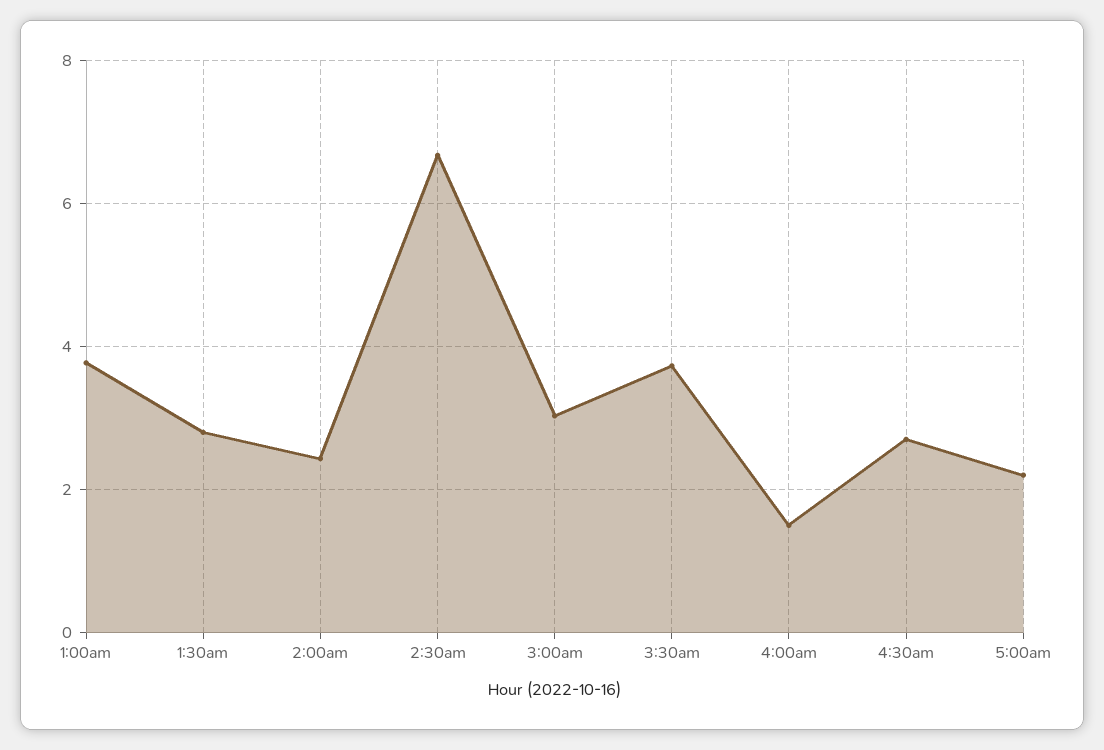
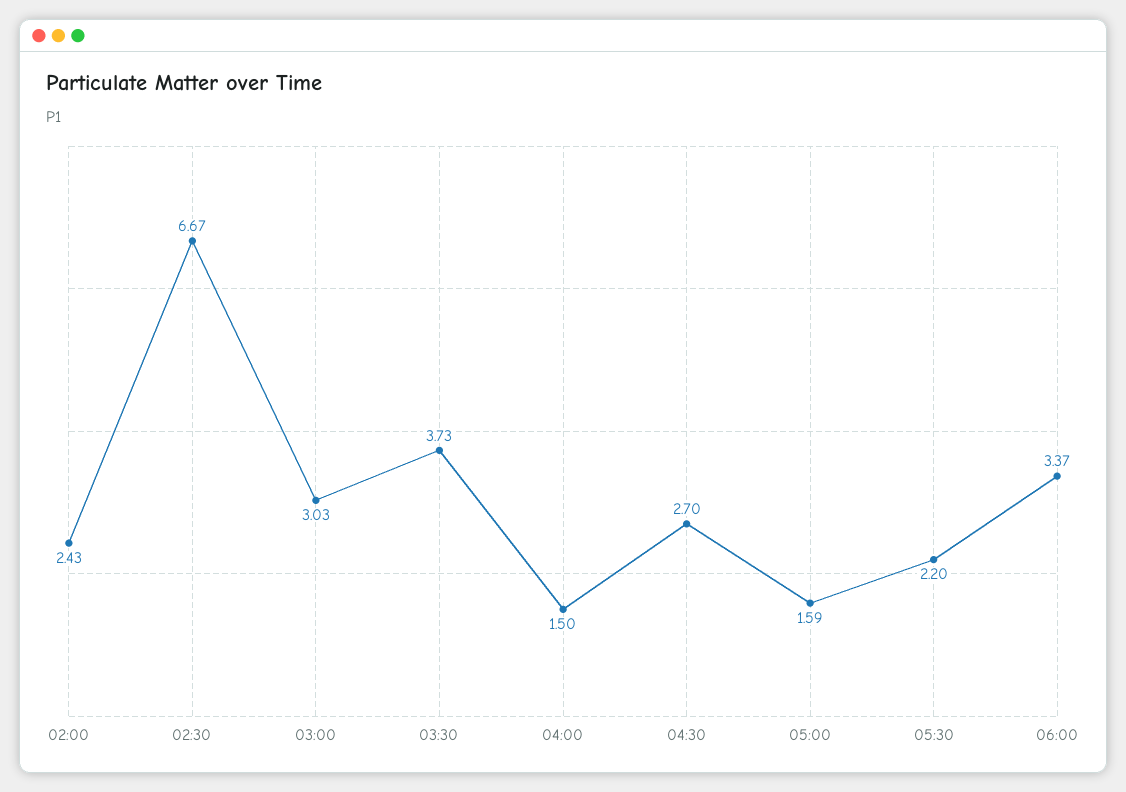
1:00am: 3.8 -> none
1:30am: 2.8 -> none
5:00am: 2.2 -> 1.59
05:30: none -> 2.2
06:00: none -> 3.37

